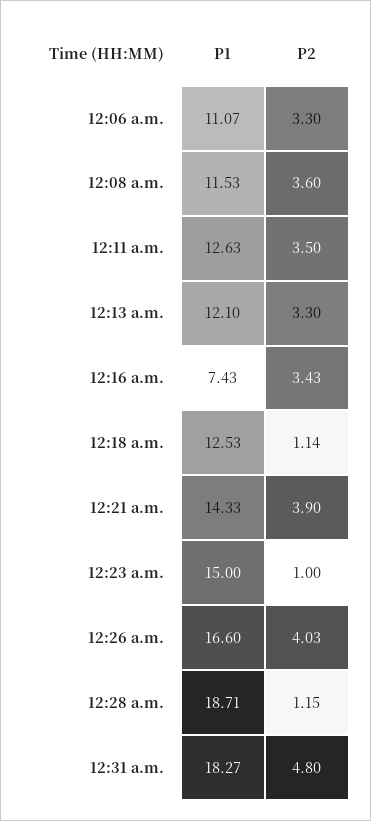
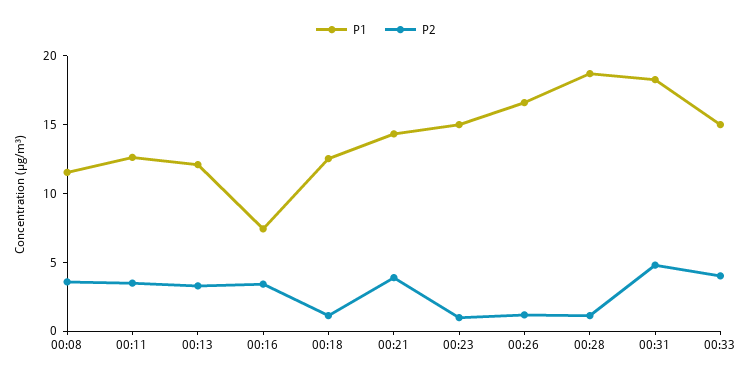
P1, 12:06 a.m.: 11.07 -> none
P2, 12:06 a.m.: 3.3 -> none
P2, 12:26 a.m.: 4.03 -> 1
P1, 00:33: none -> 15
P2, 00:33: none -> 4

